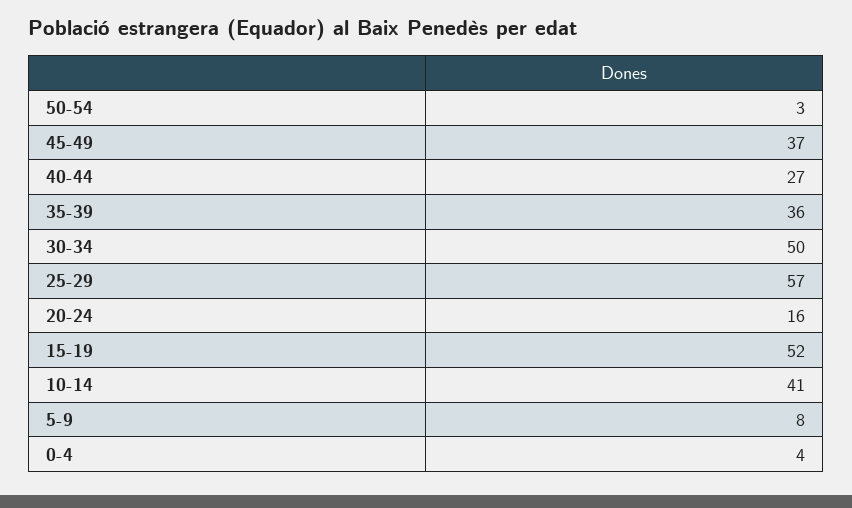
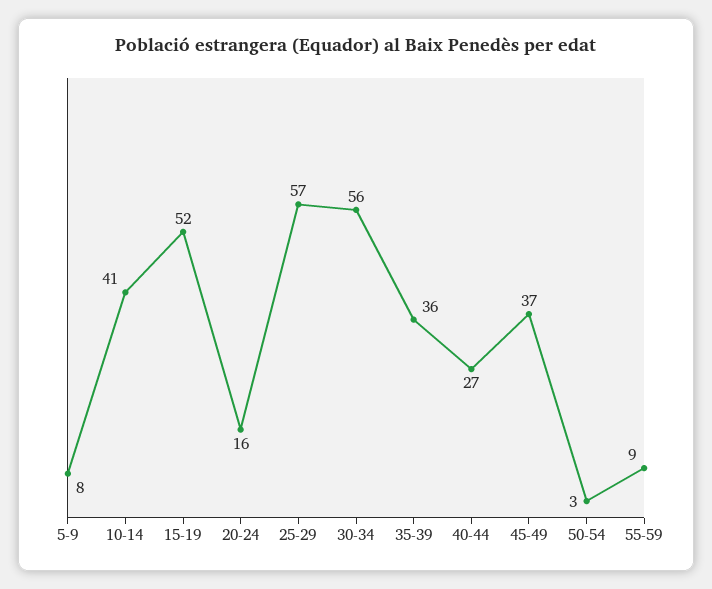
30-34: 50 -> 56
0-4: 4 -> none
55-59: none -> 9

